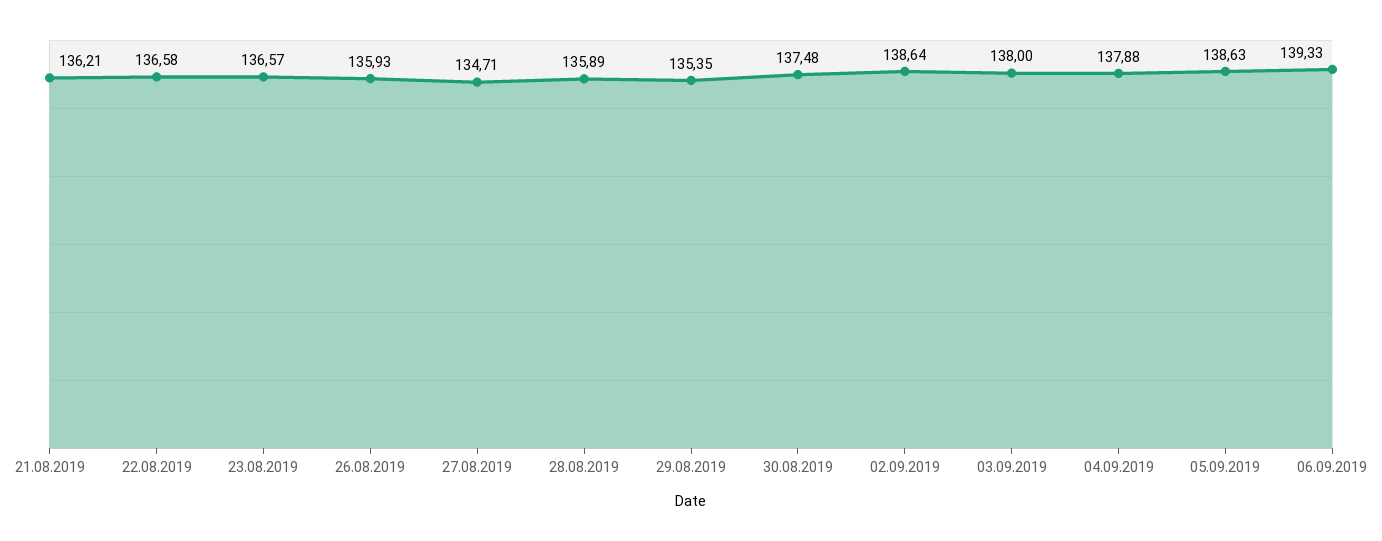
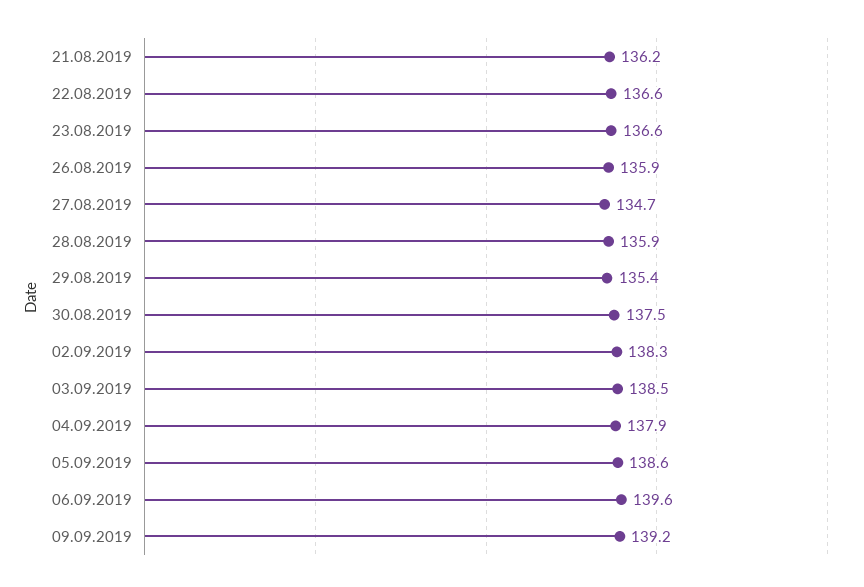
02.09.2019: 138.64 -> 138.3
03.09.2019: 138 -> 138.5
06.09.2019: 139.33 -> 139.6
09.09.2019: none -> 139.2

